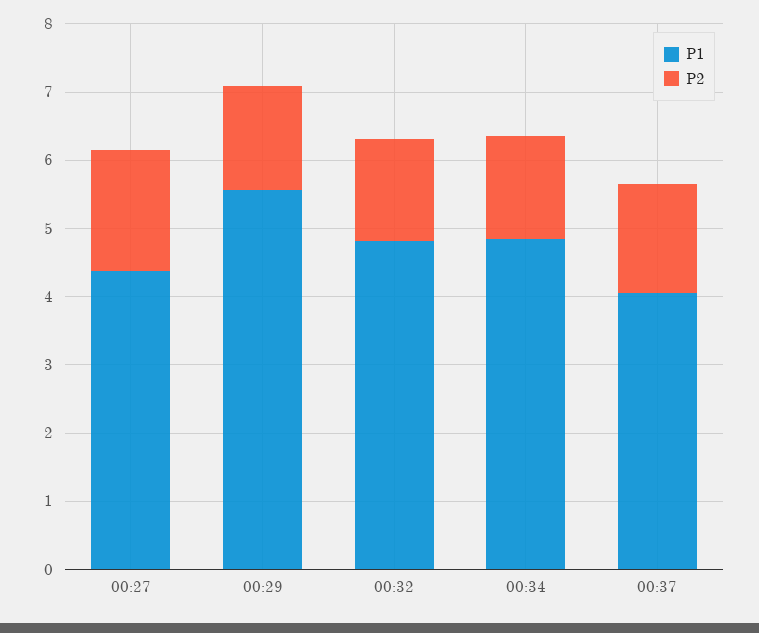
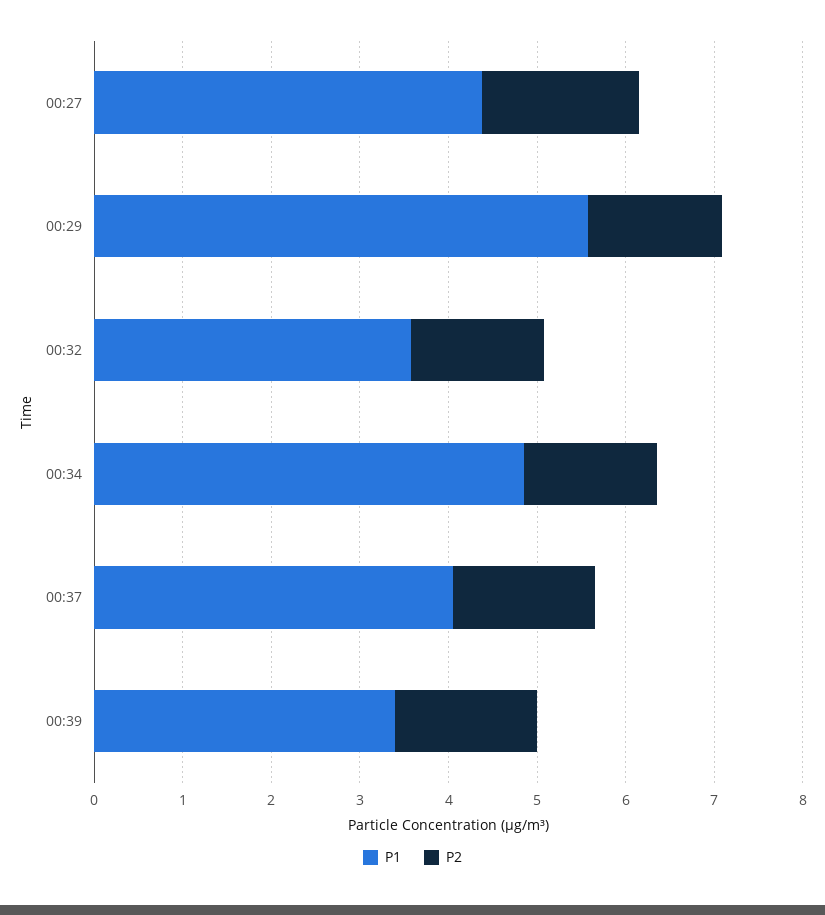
P1, 00:32: 4.8 -> 3.6
P1, 00:39: none -> 3.4
P2, 00:39: none -> 1.6

